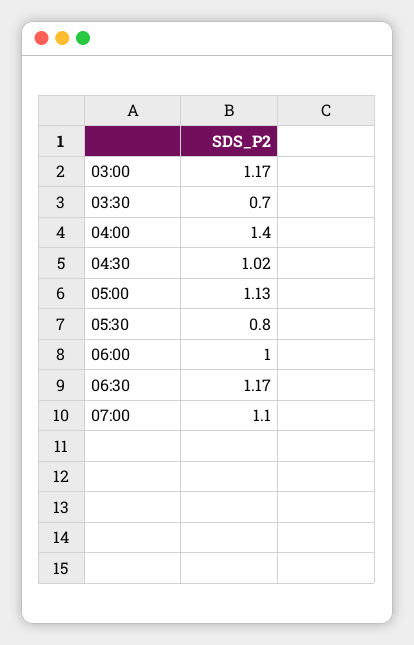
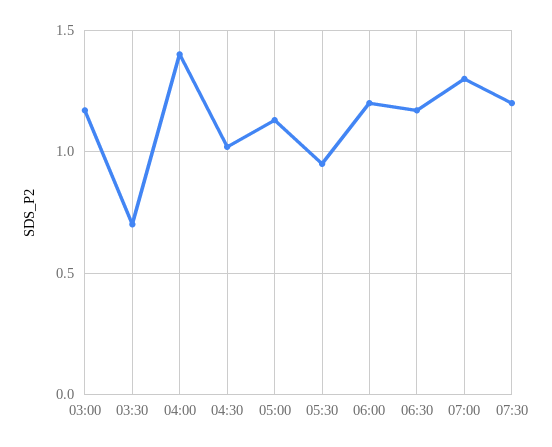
05:30: 0.8 -> 0.95
06:00: 1 -> 1.2
07:00: 1.1 -> 1.3
07:30: none -> 1.2

